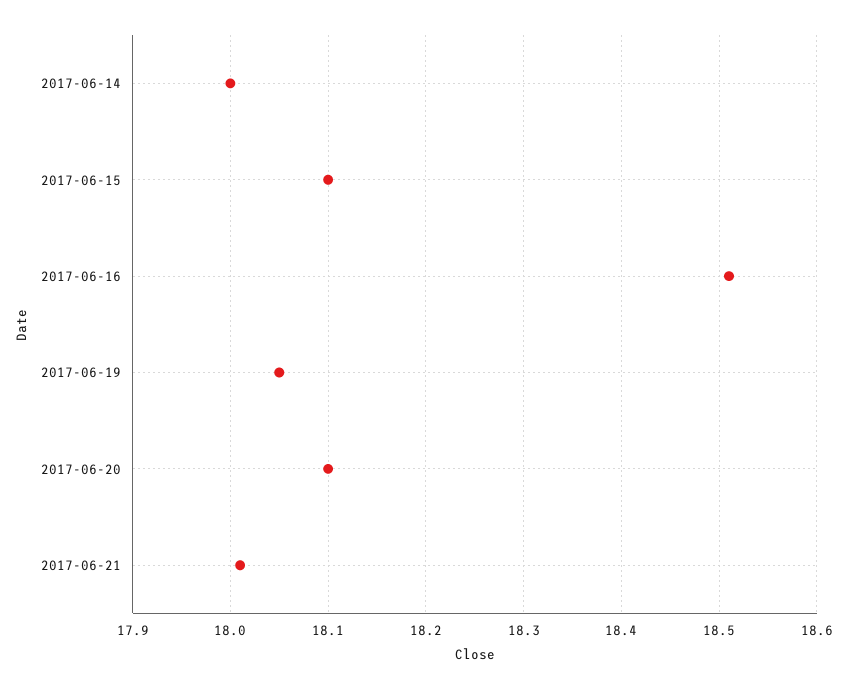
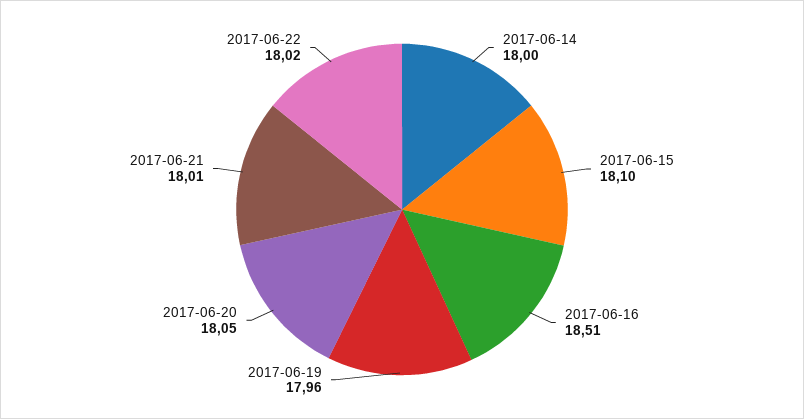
2017-06-19: 18.05 -> 17.96
2017-06-20: 18.1 -> 18.05
2017-06-22: none -> 18.02

